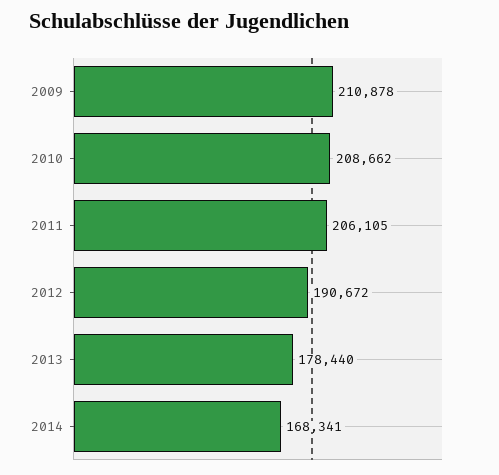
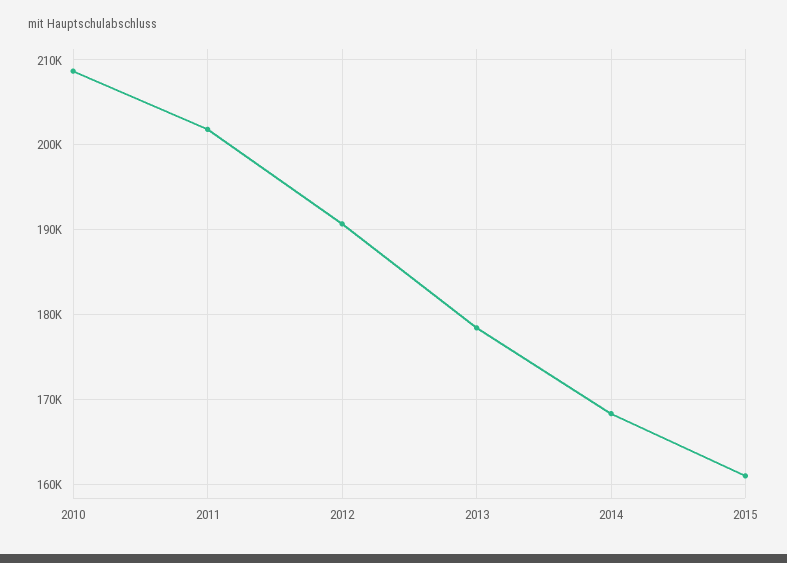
2009: 210878 -> none
2011: 206105 -> 202000
2015: none -> 161000

